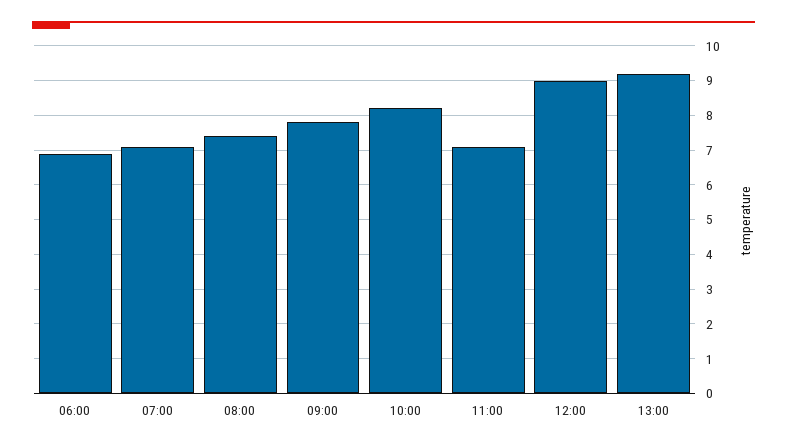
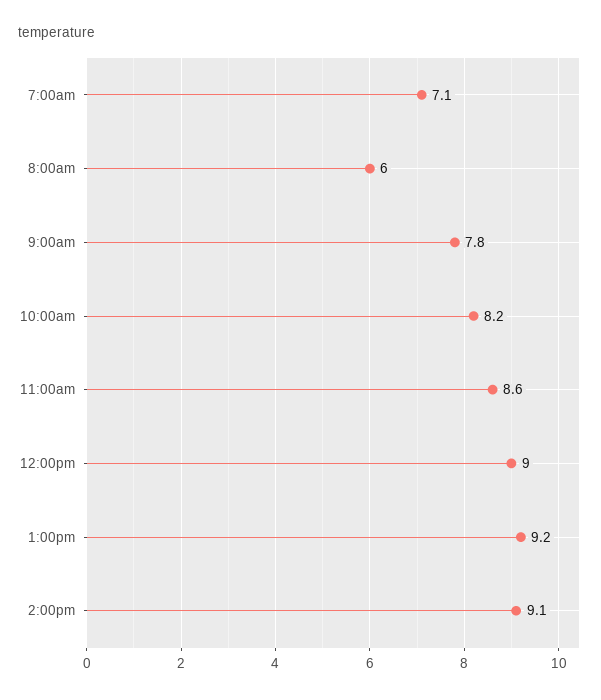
06:00: 7 -> none
08:00: 7.5 -> 6
11:00: 7 -> 8.6
2:00pm: none -> 9.1

